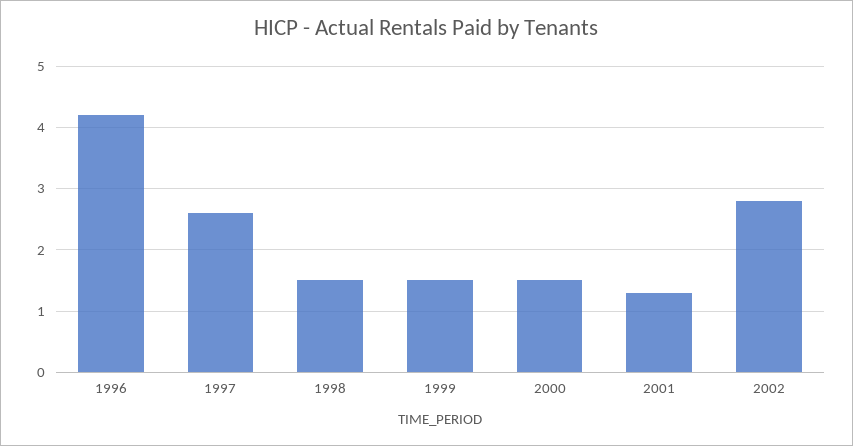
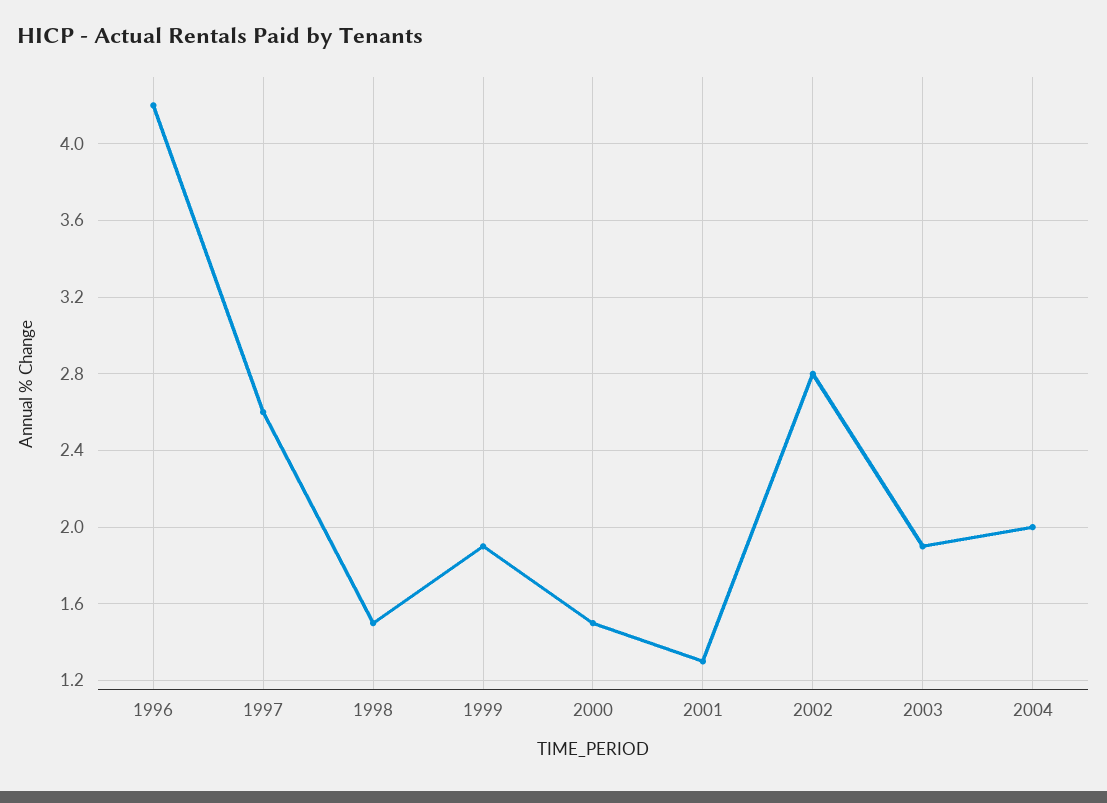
1999: 1.5 -> 1.9
2003: none -> 1.9
2004: none -> 2

